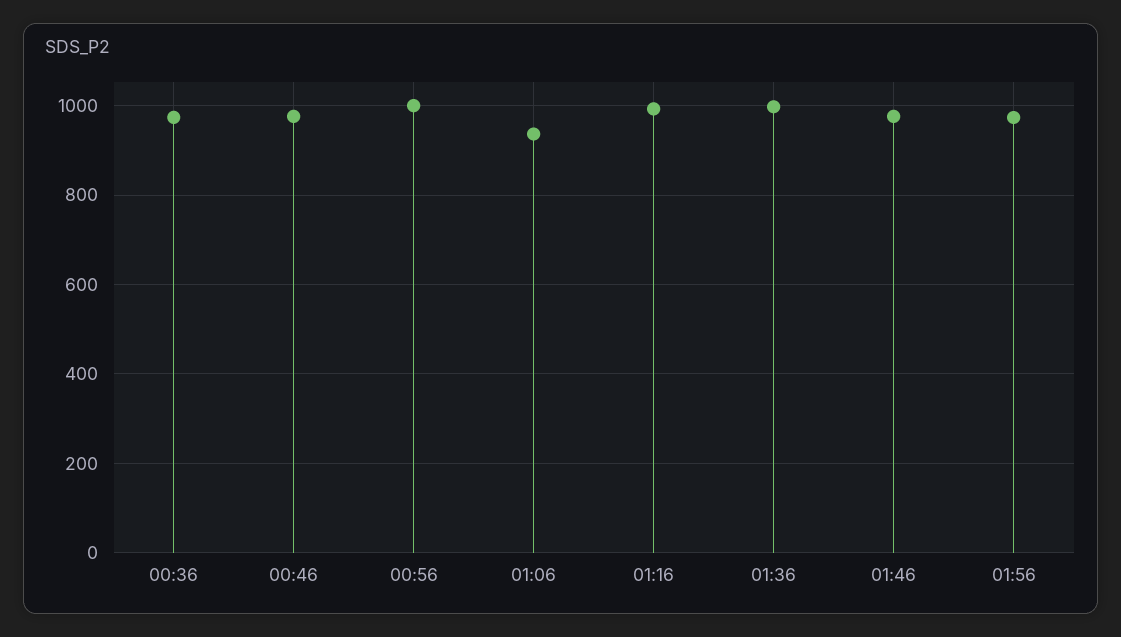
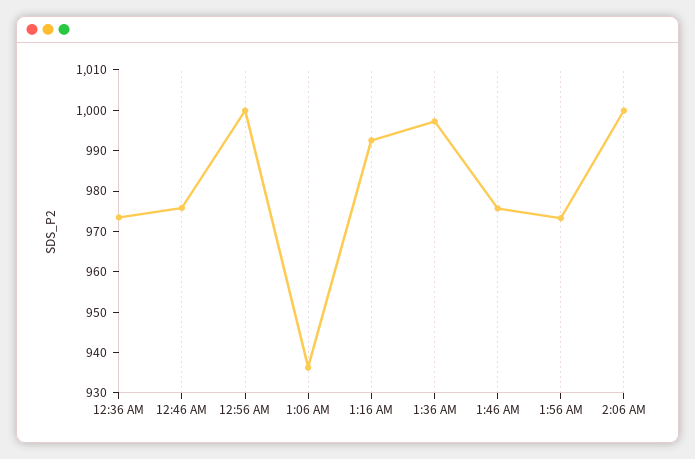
2:06 AM: none -> 1000

